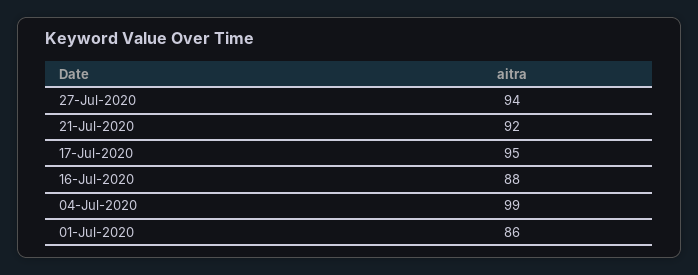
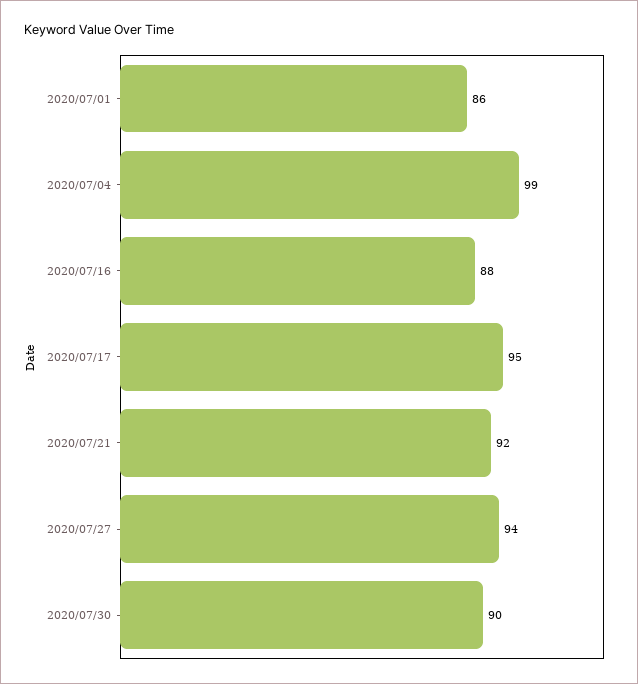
2020/07/30: none -> 90

